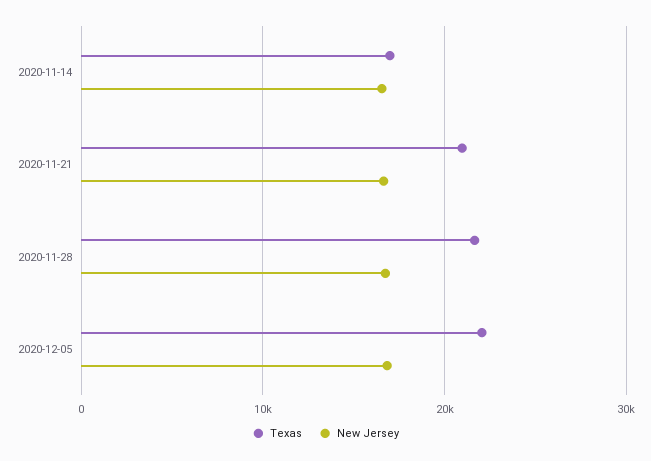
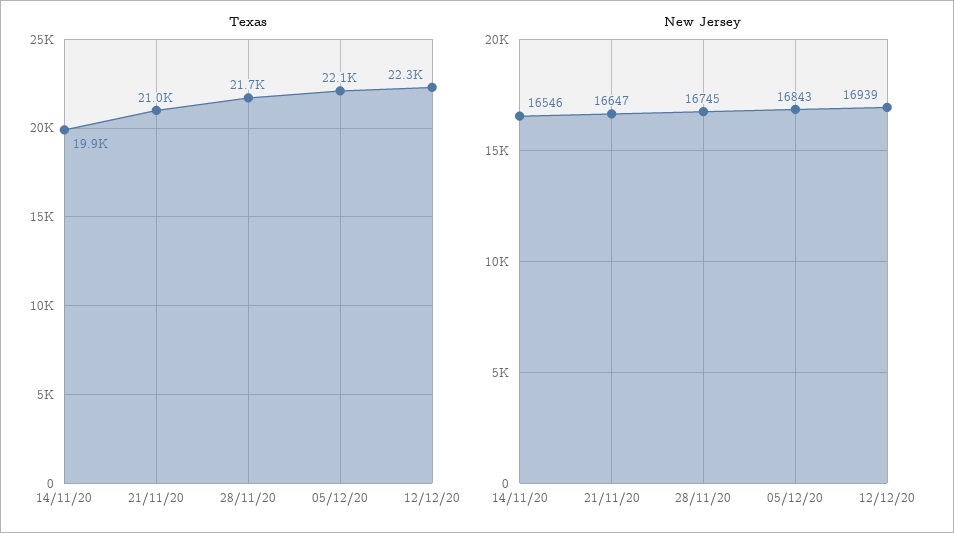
Texas, 2020-11-14: 17000 -> 19900
Texas, 12/12/20: none -> 22300
New Jersey, 12/12/20: none -> 16939

